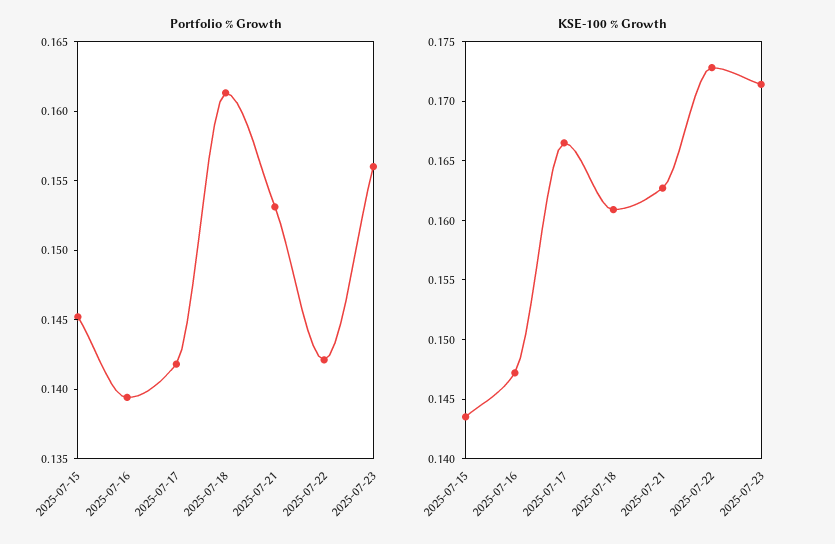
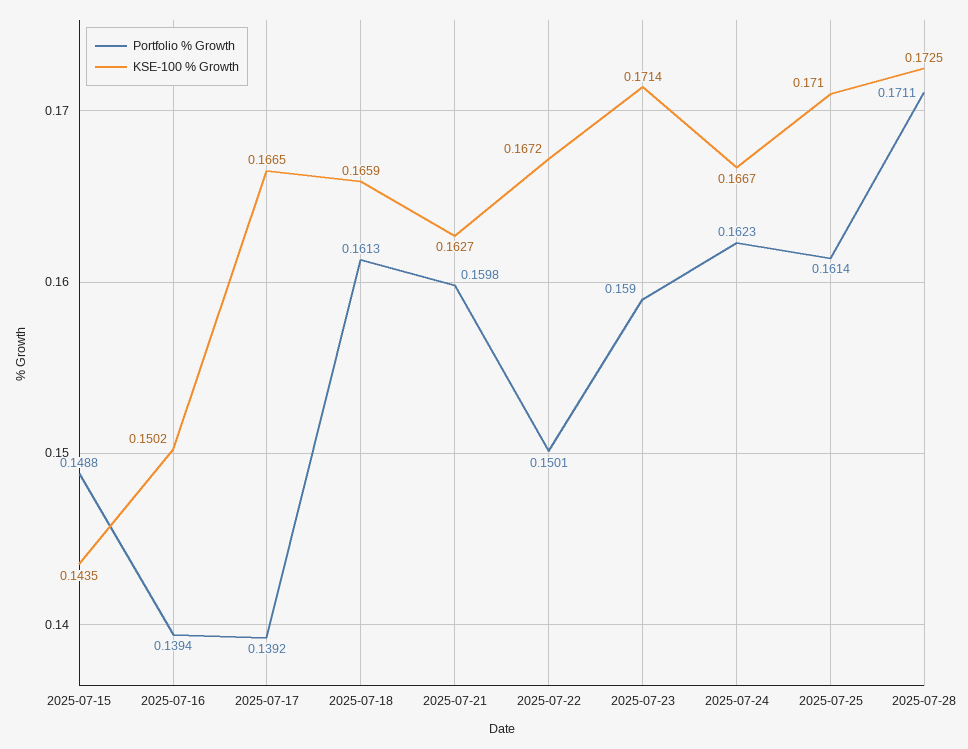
Portfolio % Growth, 2025-07-15: 0.145 -> 0.1488
Portfolio % Growth, 2025-07-17: 0.142 -> 0.1392
Portfolio % Growth, 2025-07-21: 0.153 -> 0.1598
Portfolio % Growth, 2025-07-22: 0.142 -> 0.1501
Portfolio % Growth, 2025-07-23: 0.156 -> 0.159
KSE-100 % Growth, 2025-07-16: 0.147 -> 0.1502
KSE-100 % Growth, 2025-07-18: 0.161 -> 0.1659
KSE-100 % Growth, 2025-07-22: 0.173 -> 0.1672
Portfolio % Growth, 2025-07-24: none -> 0.1623
KSE-100 % Growth, 2025-07-24: none -> 0.1667
Portfolio % Growth, 2025-07-25: none -> 0.1614
KSE-100 % Growth, 2025-07-25: none -> 0.171
Portfolio % Growth, 2025-07-28: none -> 0.1711
KSE-100 % Growth, 2025-07-28: none -> 0.1725

